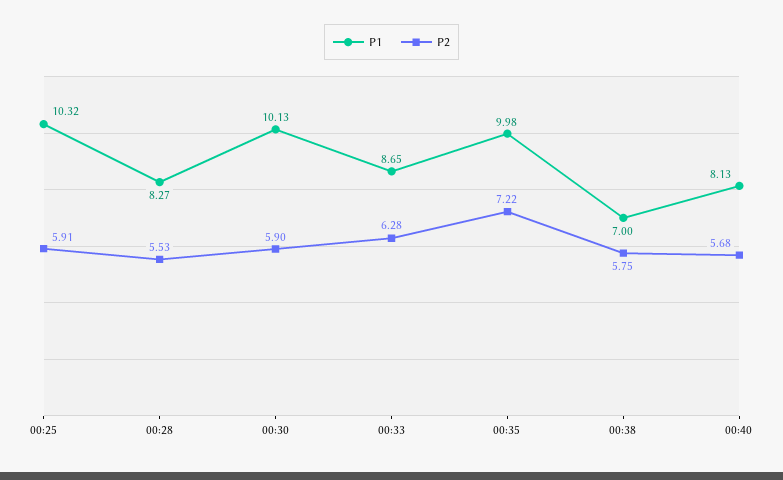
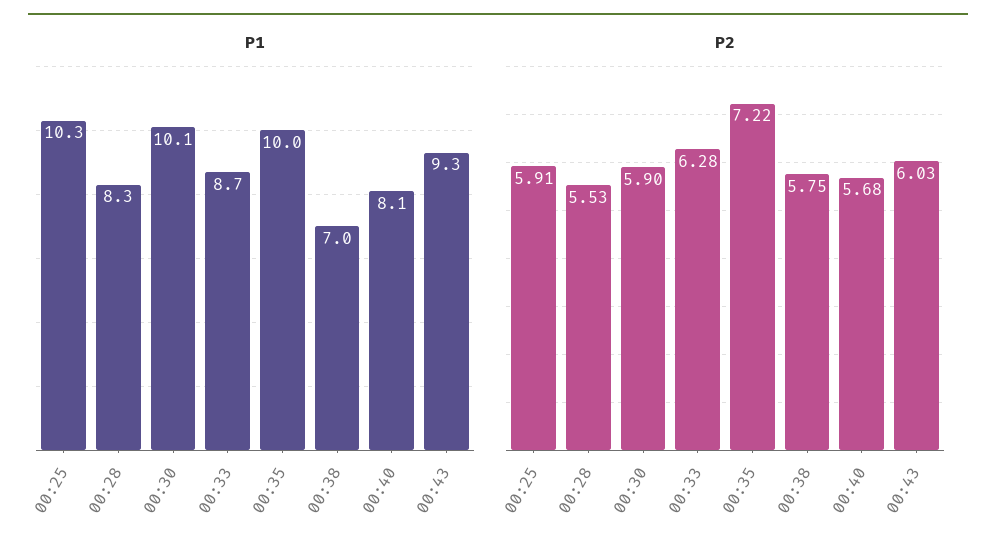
P1, 00:43: none -> 9.3
P2, 00:43: none -> 6.03

